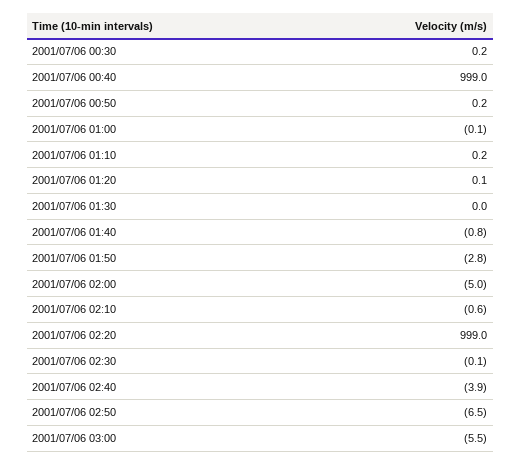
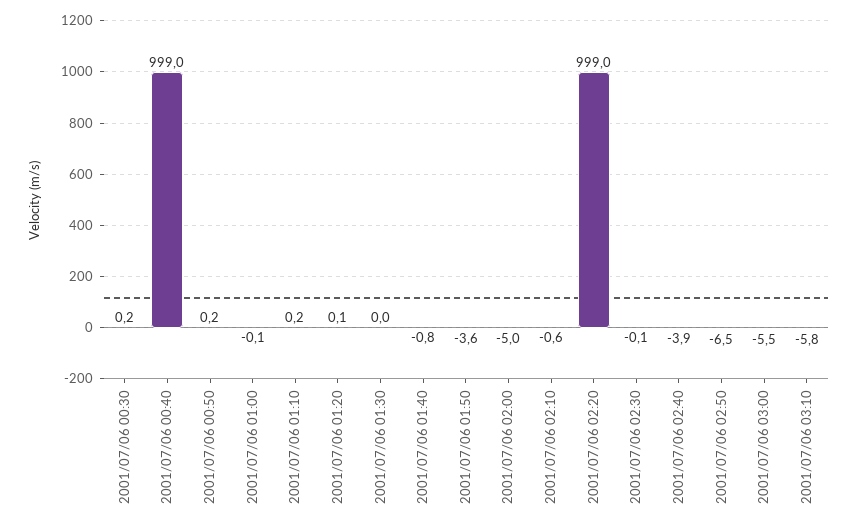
2001/07/06 01:50: -2.8 -> -3.6
2001/07/06 03:10: none -> -5.8

